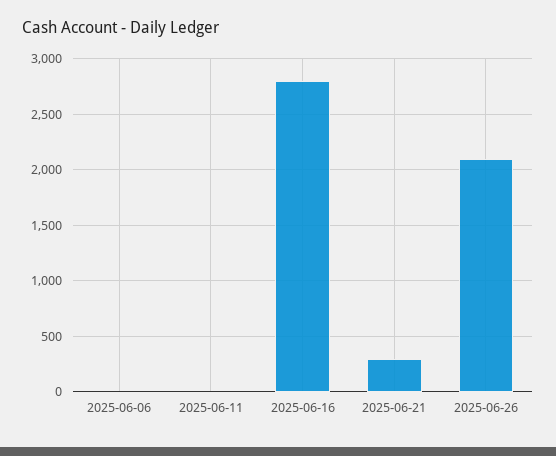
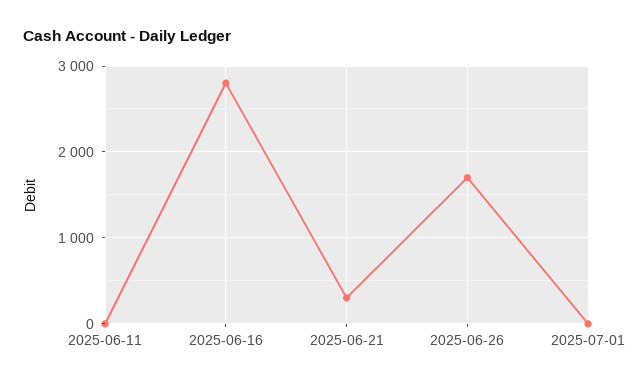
2025-06-06: 0 -> none
2025-06-26: 2100 -> 1700
2025-07-01: none -> 0

